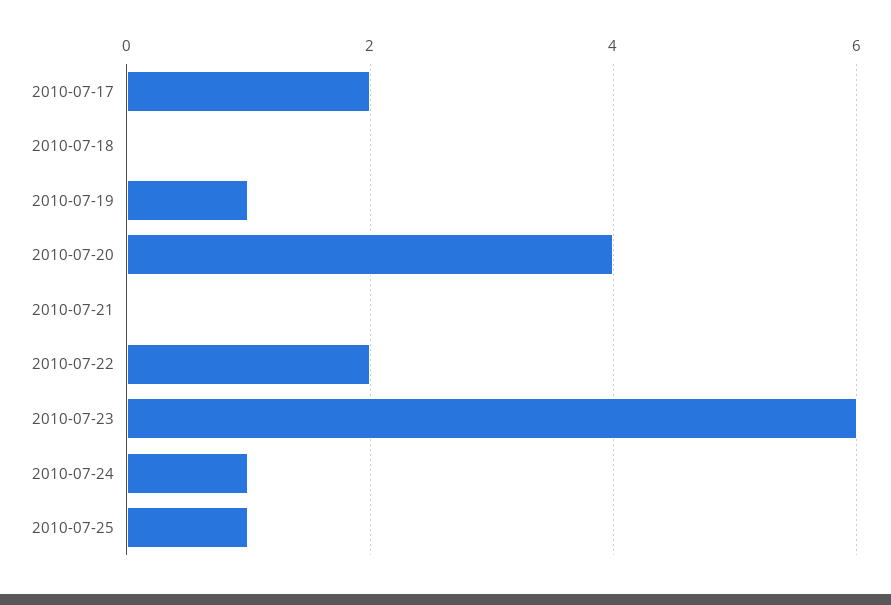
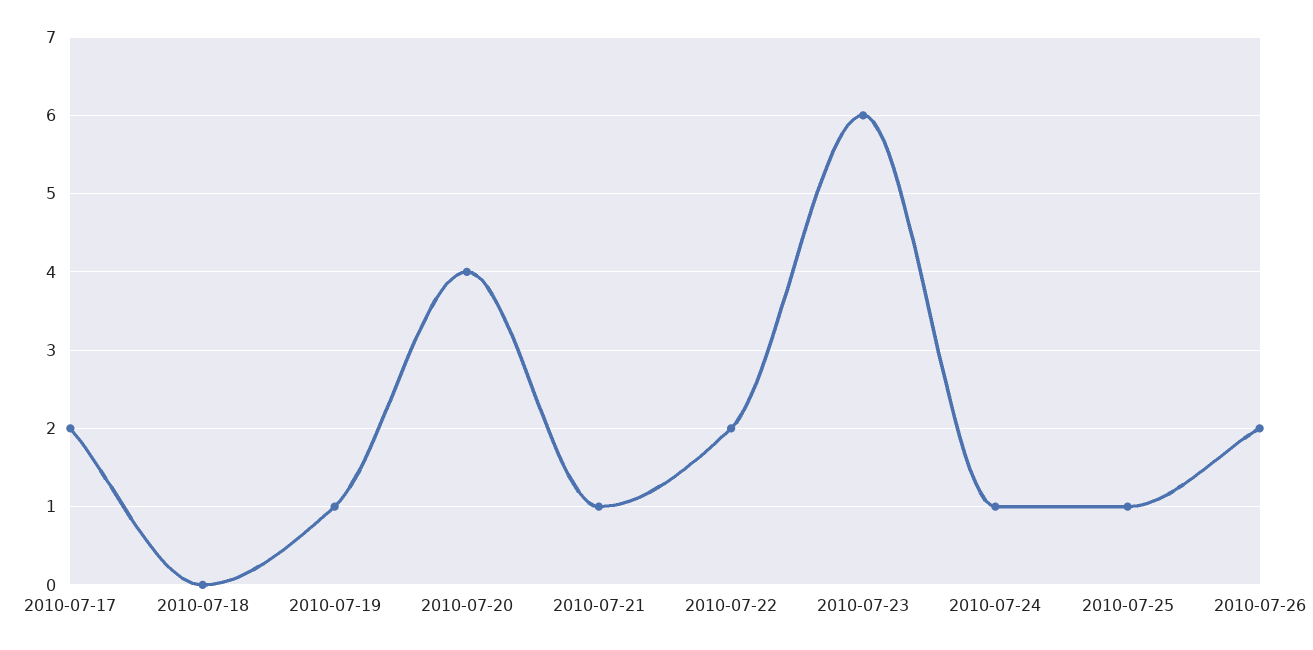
2010-07-21: 0 -> 1
2010-07-26: none -> 2

